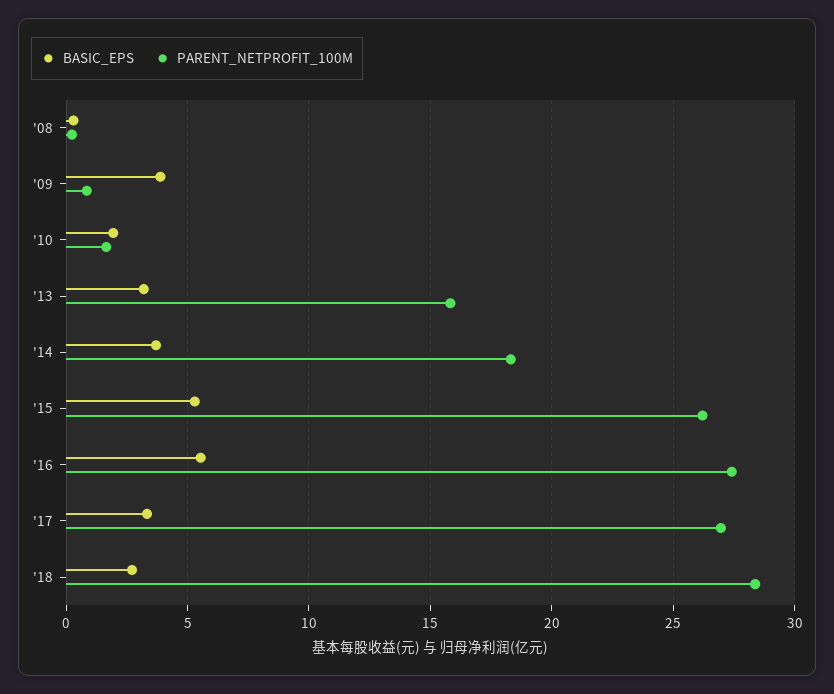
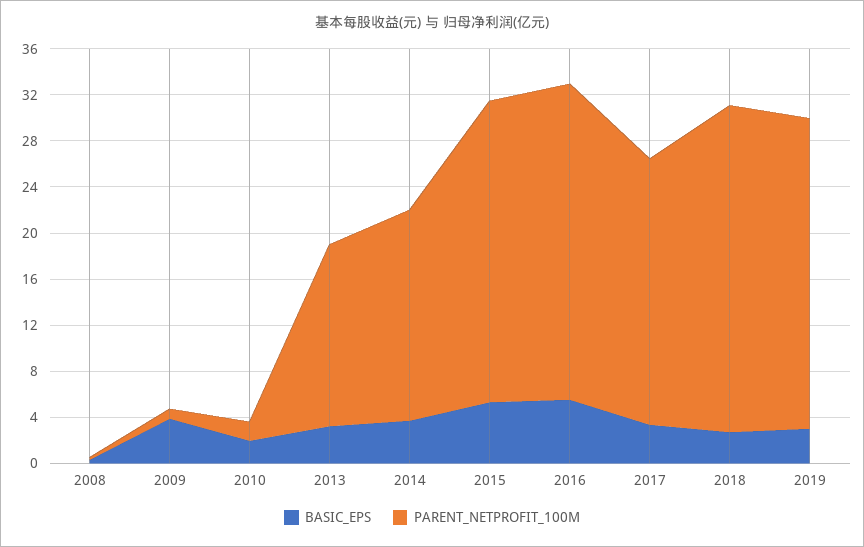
PARENT_NETPROFIT_100M, '17: 27 -> 23
BASIC_EPS, 2019: none -> 3
PARENT_NETPROFIT_100M, 2019: none -> 27

